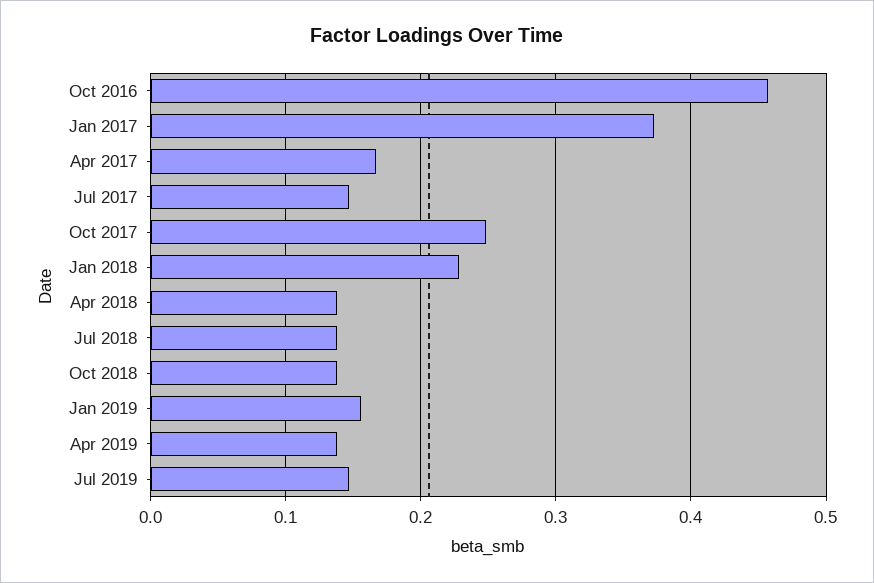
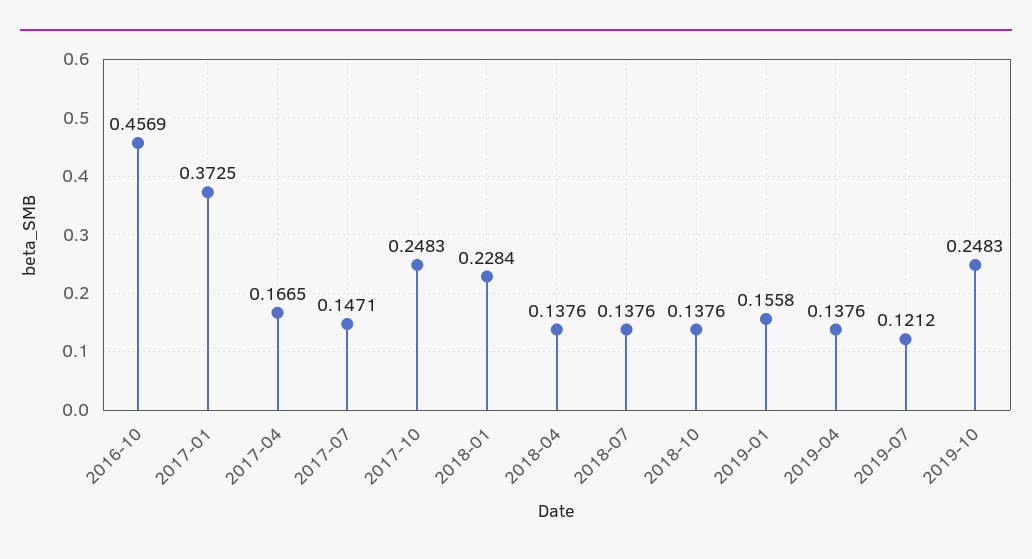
Jul 2019: 0.15 -> 0.1212
2019-10: none -> 0.2483

